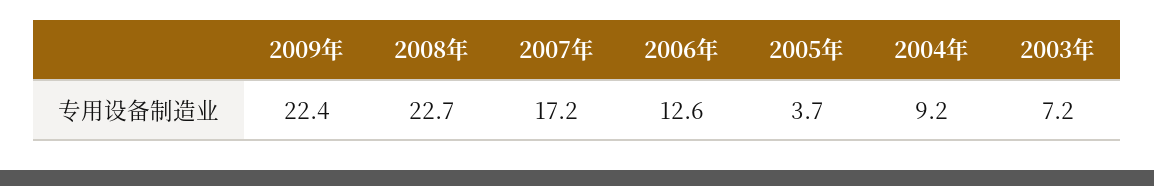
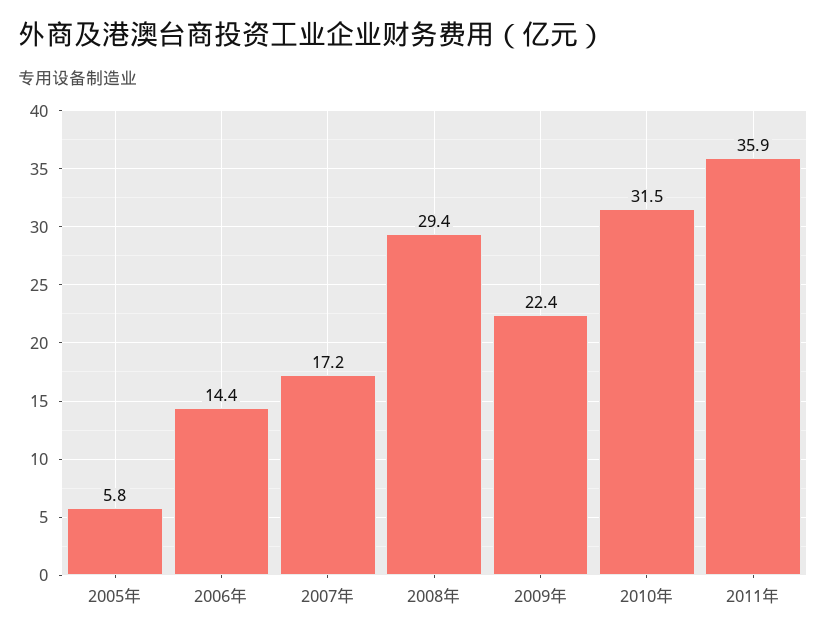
2008年: 22.7 -> 29.4
2006年: 12.6 -> 14.4
2005年: 3.7 -> 5.8
2004年: 9.2 -> none
2003年: 7.2 -> none
2010年: none -> 31.5
2011年: none -> 35.9

